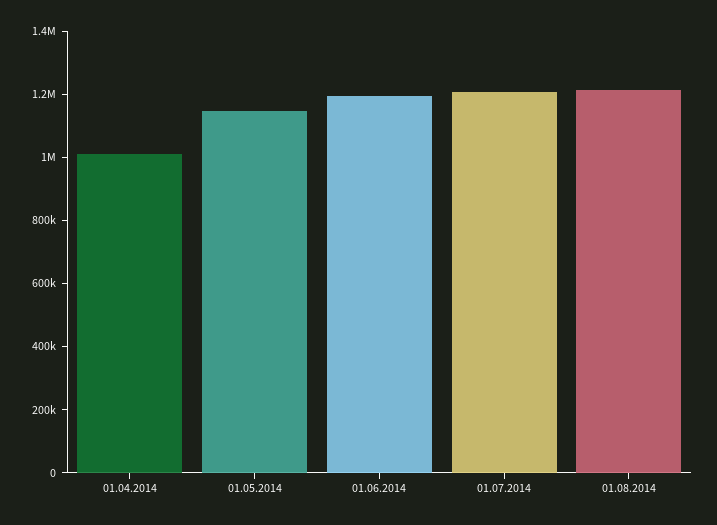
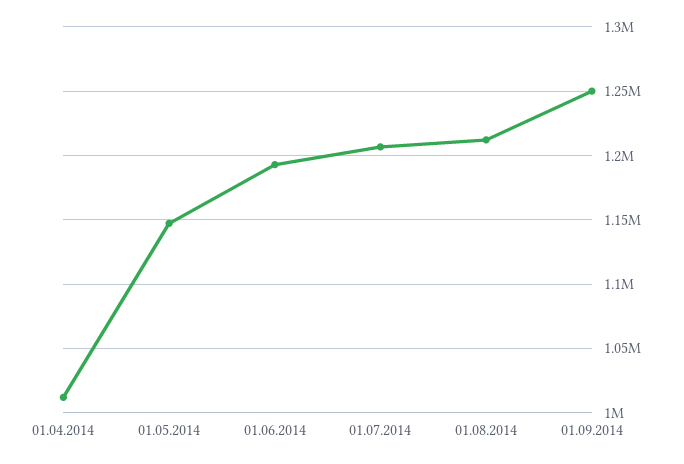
01.09.2014: none -> 1250000

